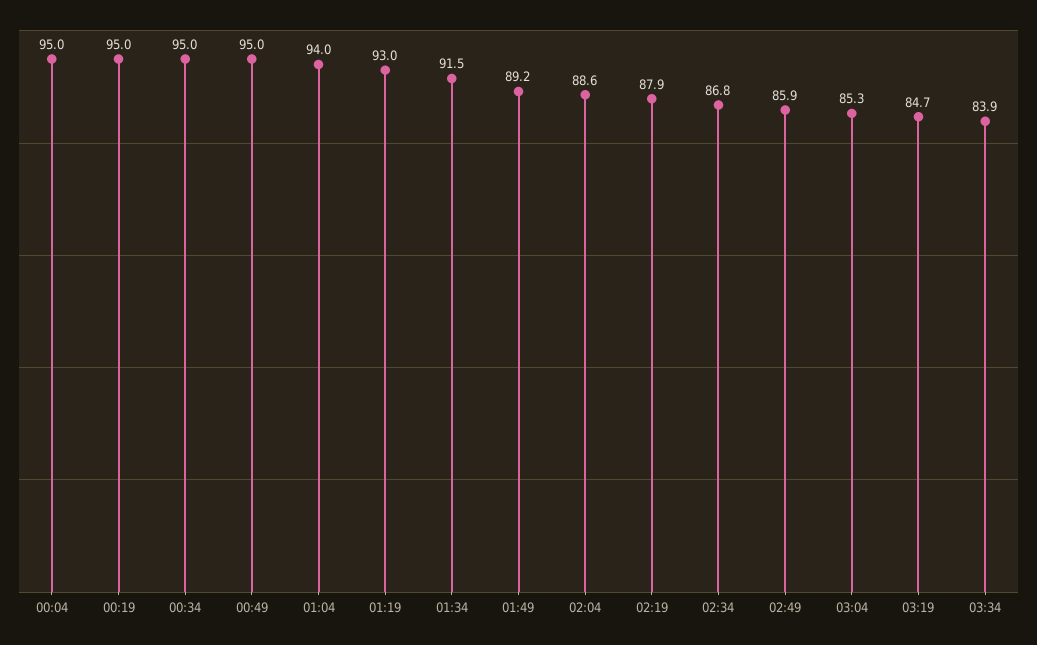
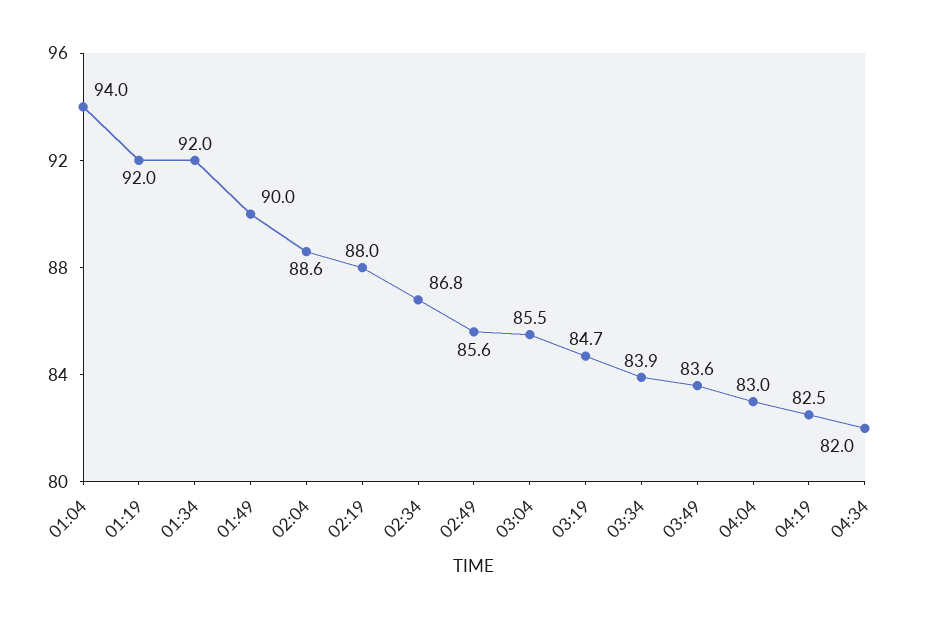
00:04: 95 -> none
00:19: 95 -> none
00:34: 95 -> none
00:49: 95 -> none
01:19: 93 -> 92
01:34: 91.5 -> 92
01:49: 89.2 -> 90
02:19: 87.9 -> 88
02:49: 85.9 -> 85.6
03:04: 85.3 -> 85.5
03:49: none -> 83.6
04:04: none -> 83
04:19: none -> 82.5
04:34: none -> 82

